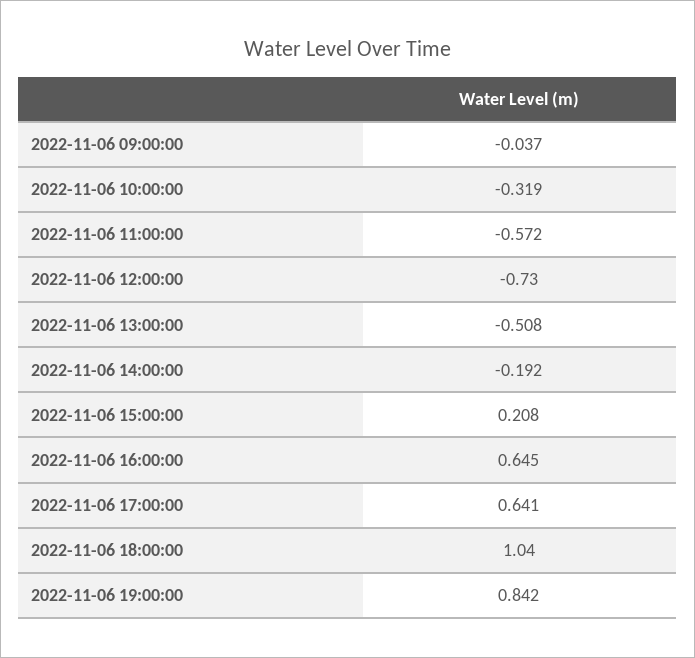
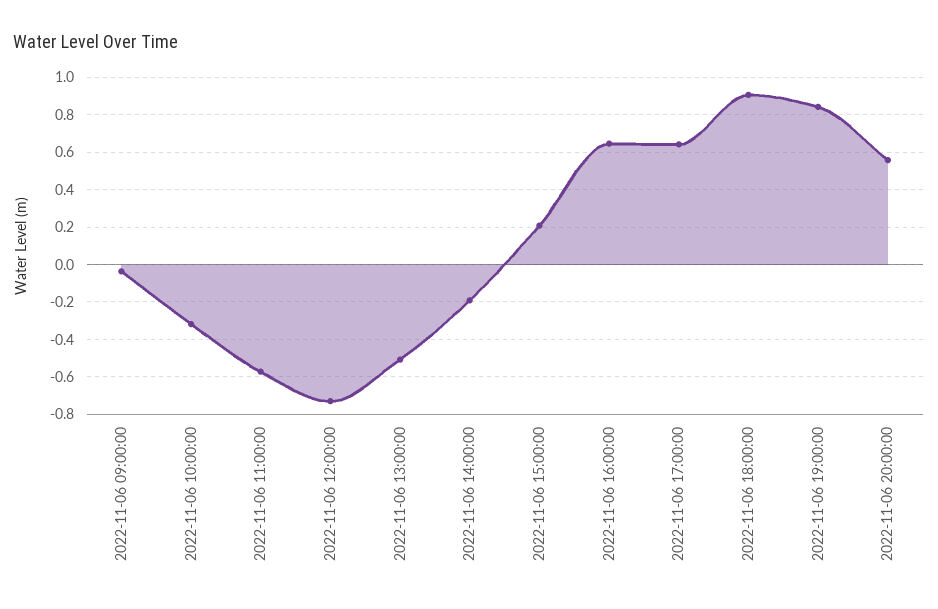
2022-11-06 18:00:00: 1.04 -> 0.9
2022-11-06 20:00:00: none -> 0.55

